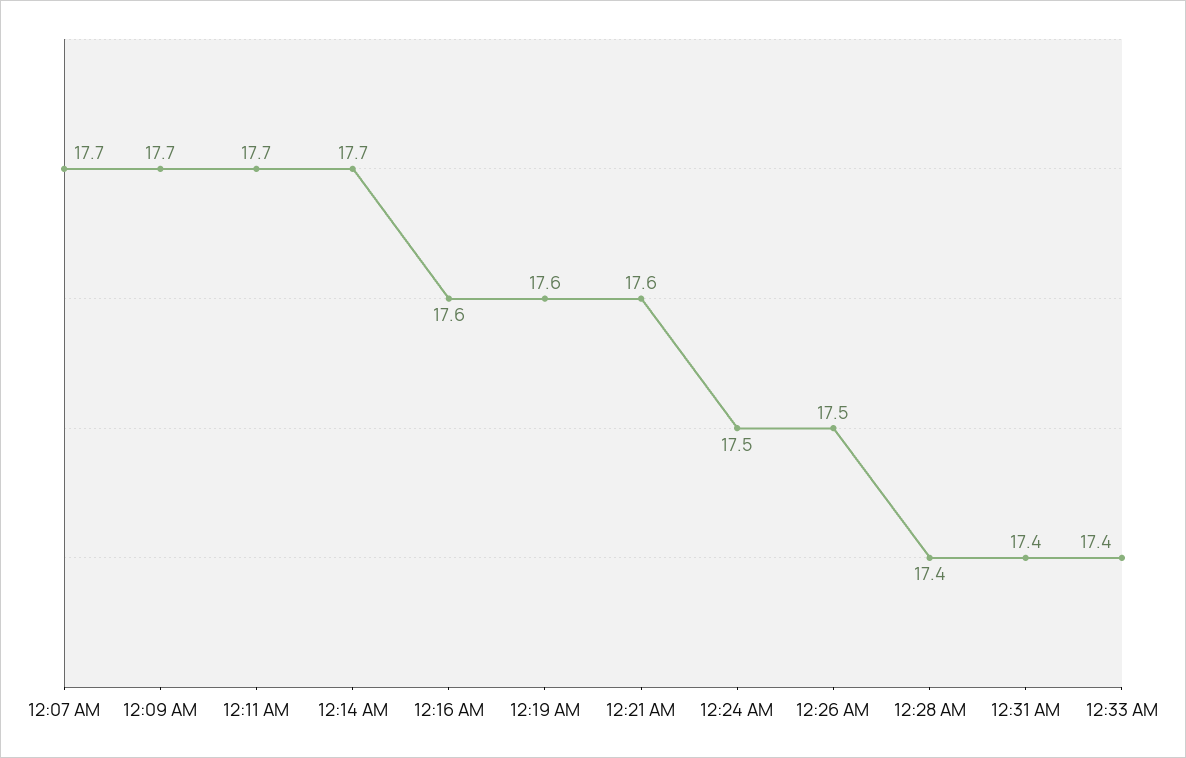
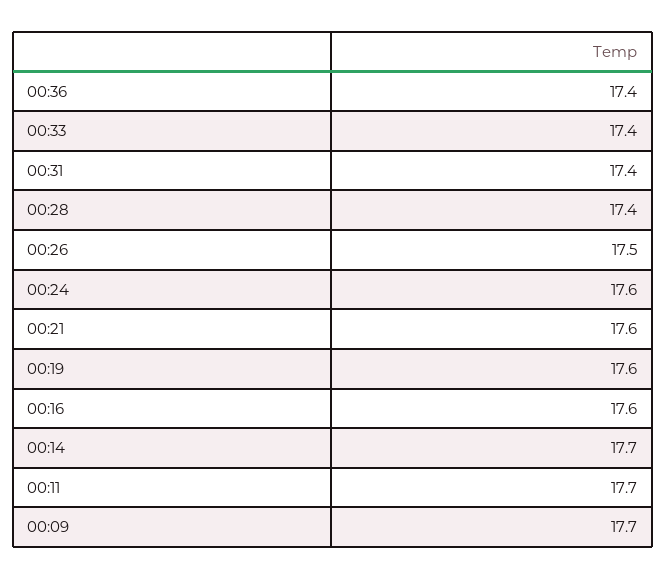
12:07 AM: 17.7 -> none
12:24 AM: 17.5 -> 17.6
00:36: none -> 17.4

